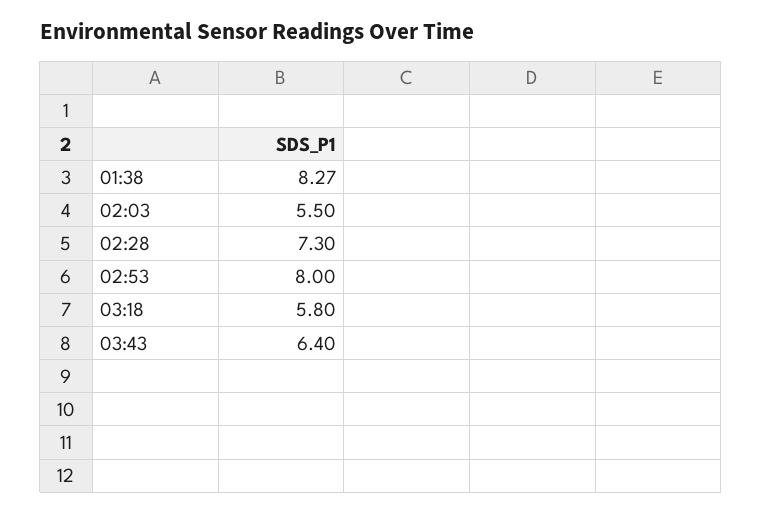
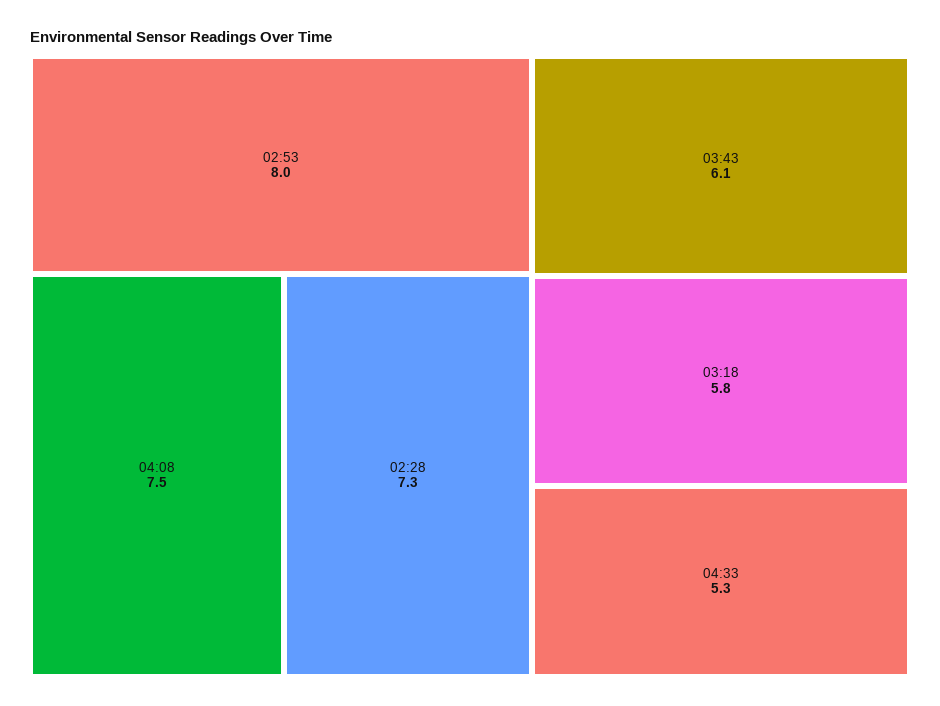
01:38: 8.27 -> none
02:03: 5.5 -> none
03:43: 6.4 -> 6.1
04:08: none -> 7.5
04:33: none -> 5.3

